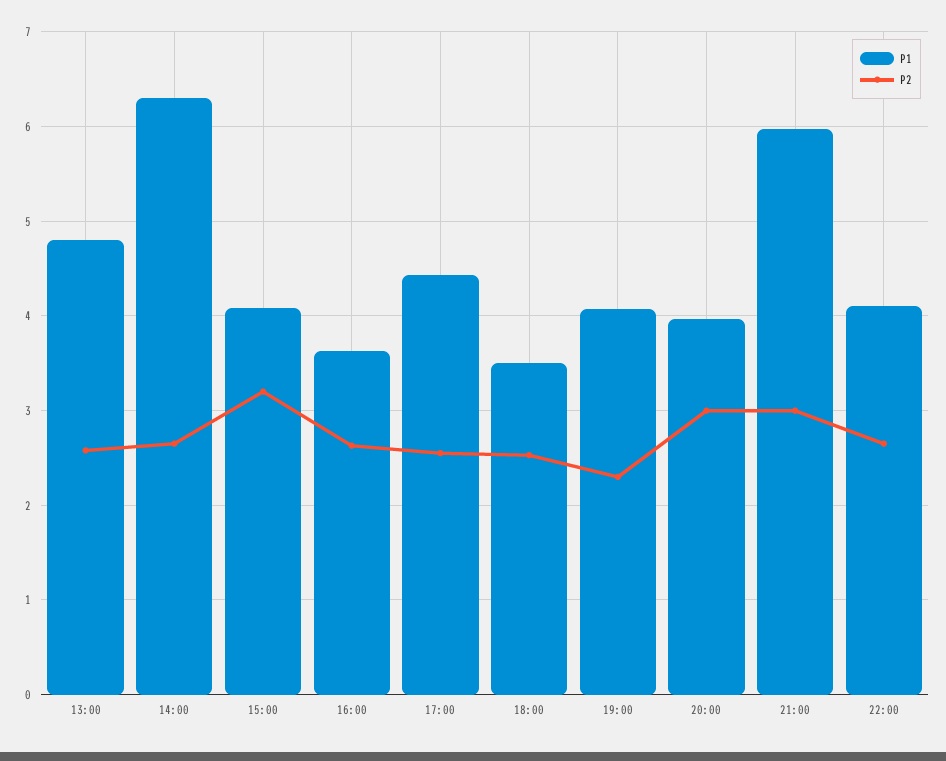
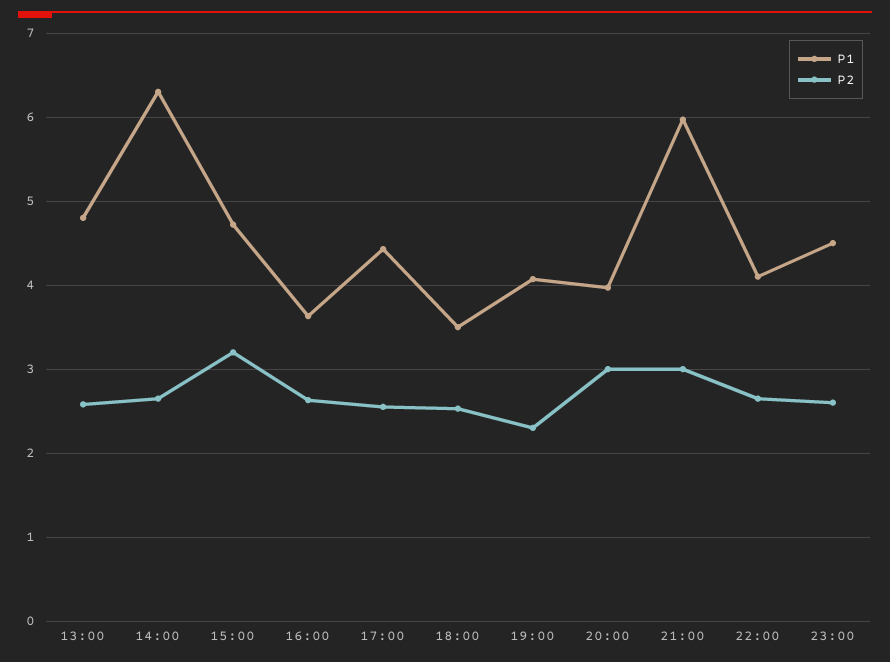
P1, 15:00: 4.1 -> 4.7
P1, 23:00: none -> 4.5
P2, 23:00: none -> 2.6

